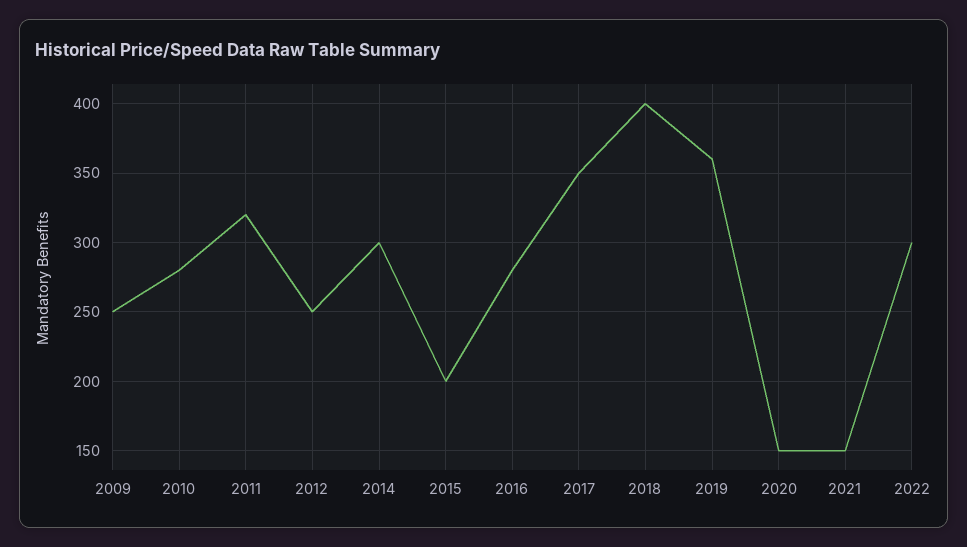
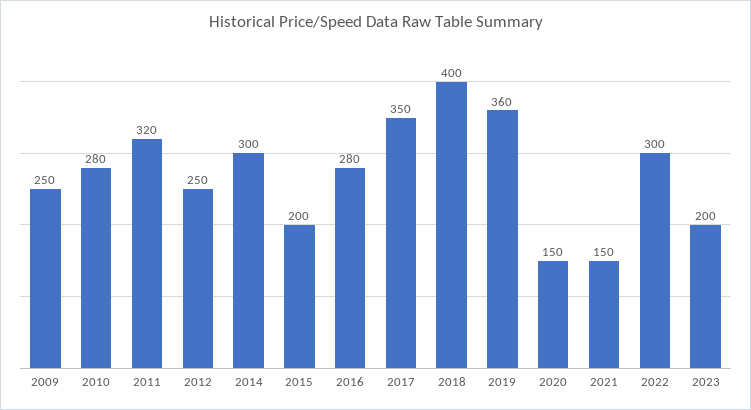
2023: none -> 200

